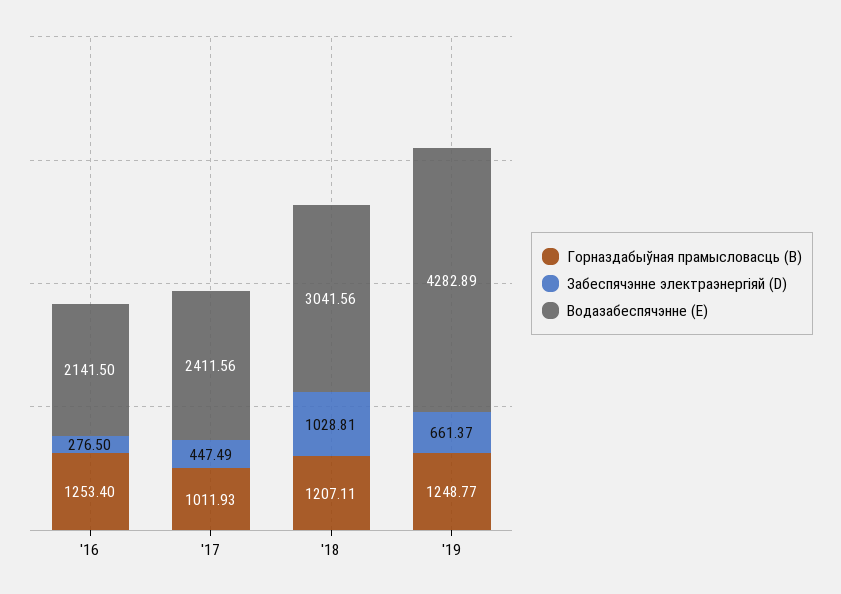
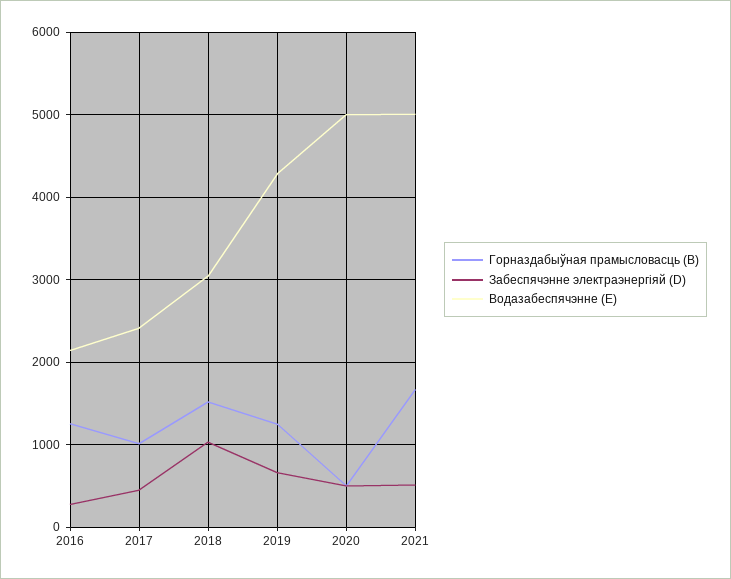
Горназдабыўная прамысловасць (B), '18: 1207.11 -> 1500
Горназдабыўная прамысловасць (B), 2020: none -> 500
Забеспячэнне электраэнергіяй (D), 2020: none -> 500
Водазабеспячэнне (E), 2020: none -> 5000
Горназдабыўная прамысловасць (B), 2021: none -> 1700
Забеспячэнне электраэнергіяй (D), 2021: none -> 500
Водазабеспячэнне (E), 2021: none -> 5000

